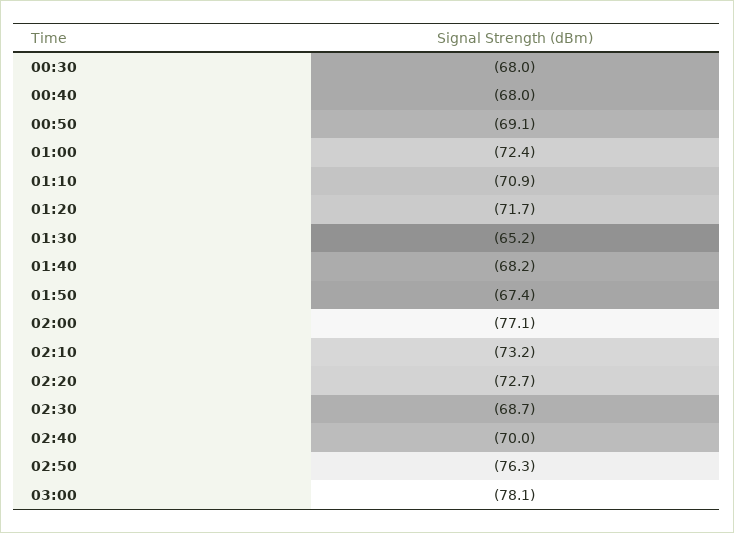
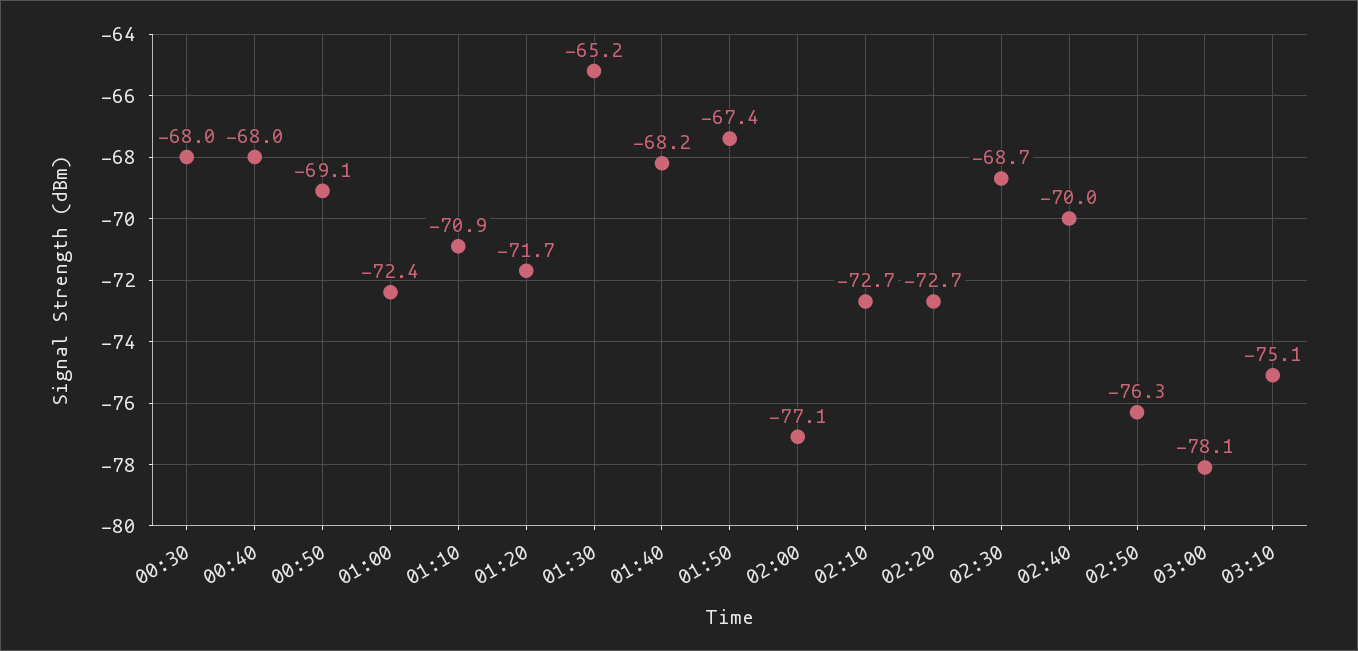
02:10: -73.2 -> -72.7
03:10: none -> -75.1

